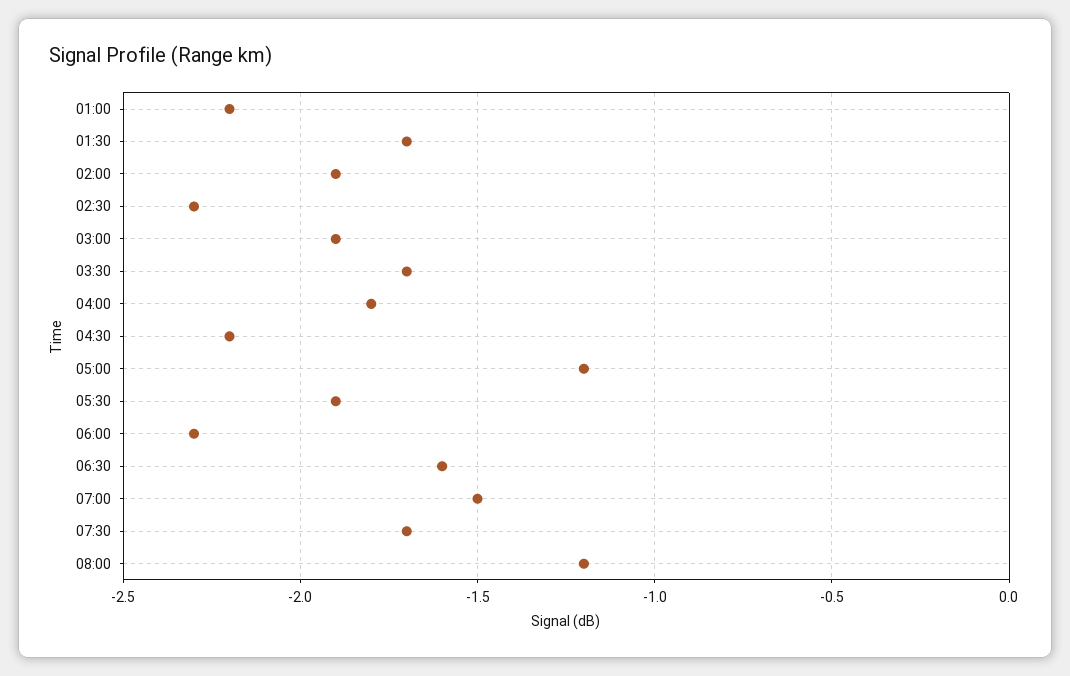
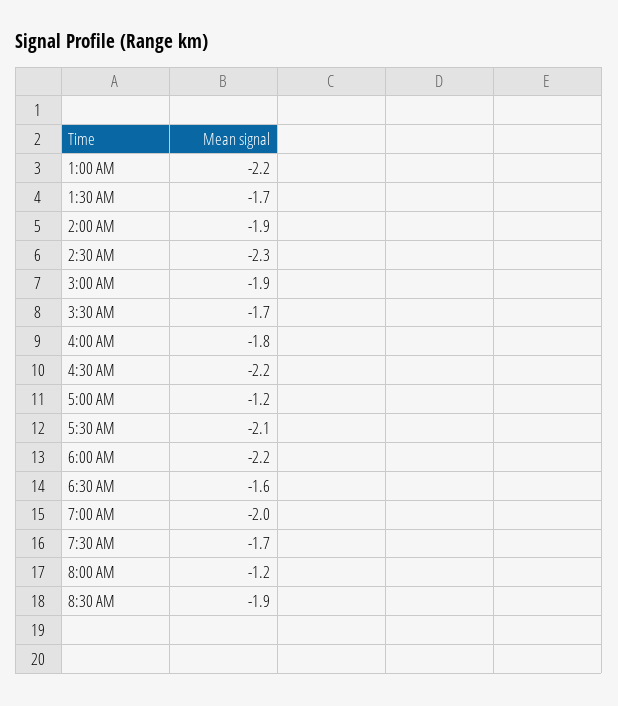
05:30: -1.9 -> -2.1
06:00: -2.3 -> -2.2
07:00: -1.5 -> -2
8:30 AM: none -> -1.9

